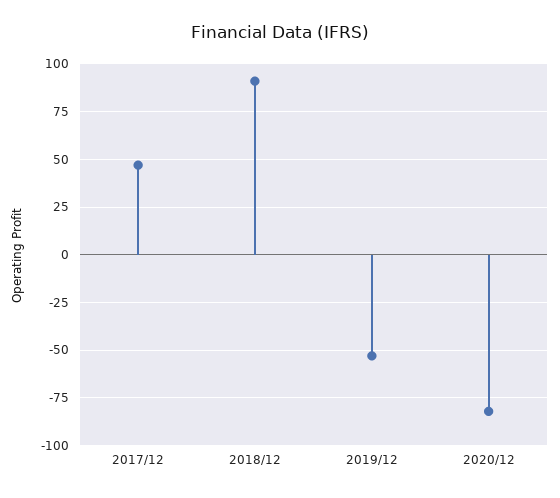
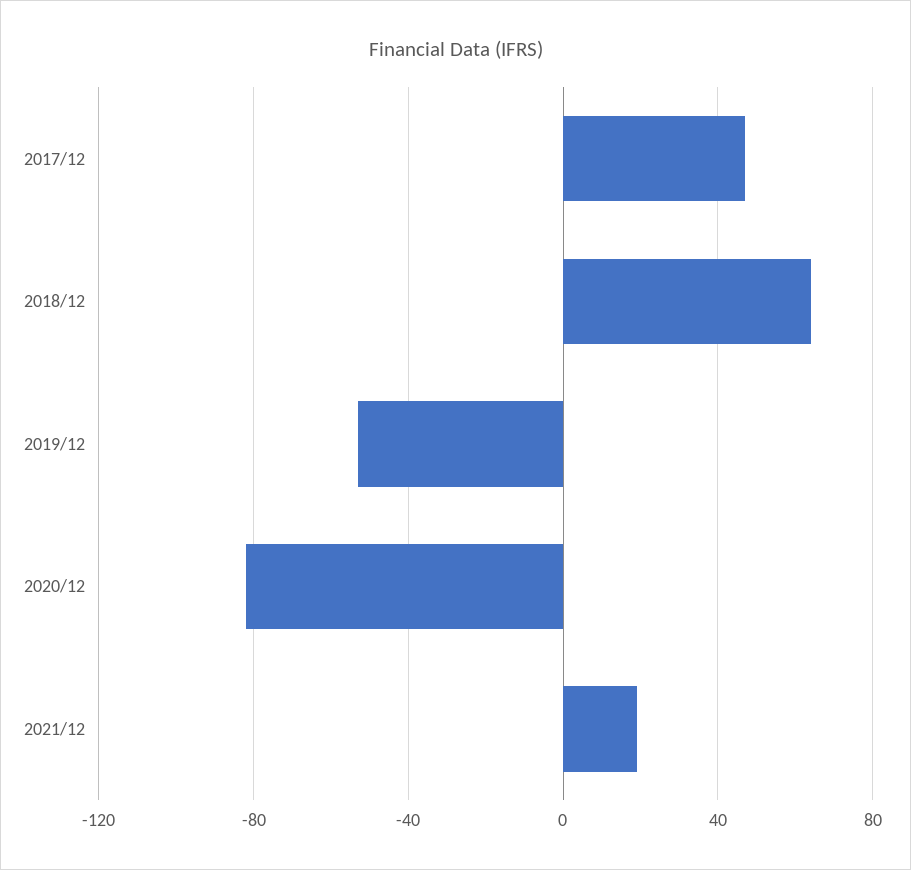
2018/12: 90 -> 65
2021/12: none -> 20

